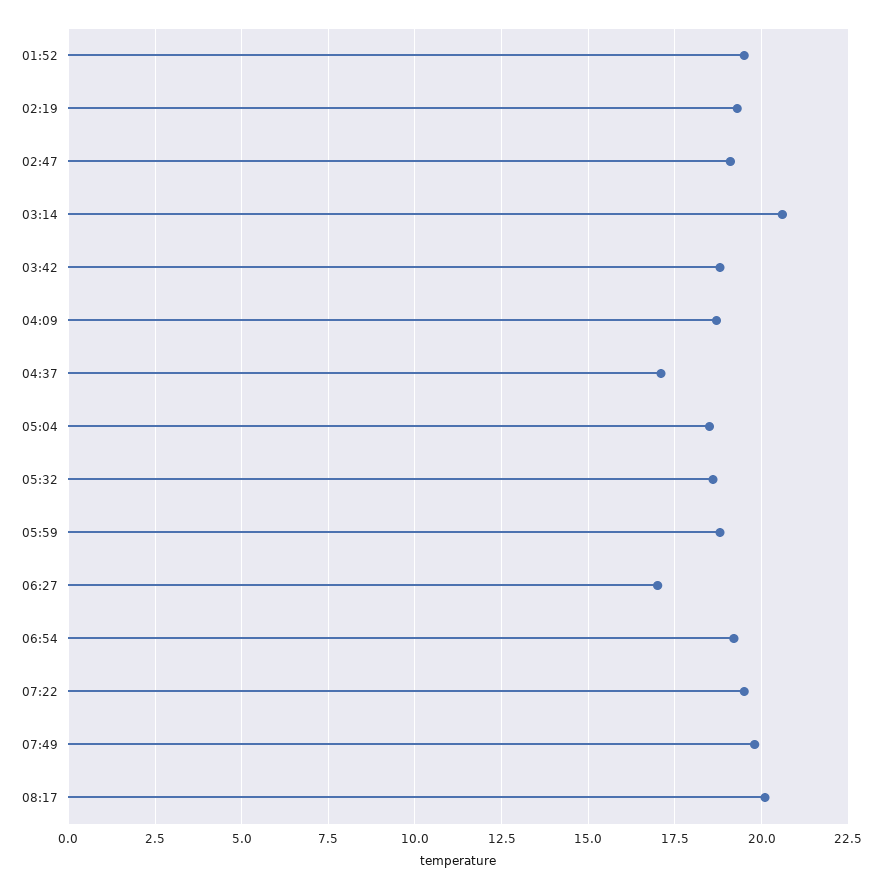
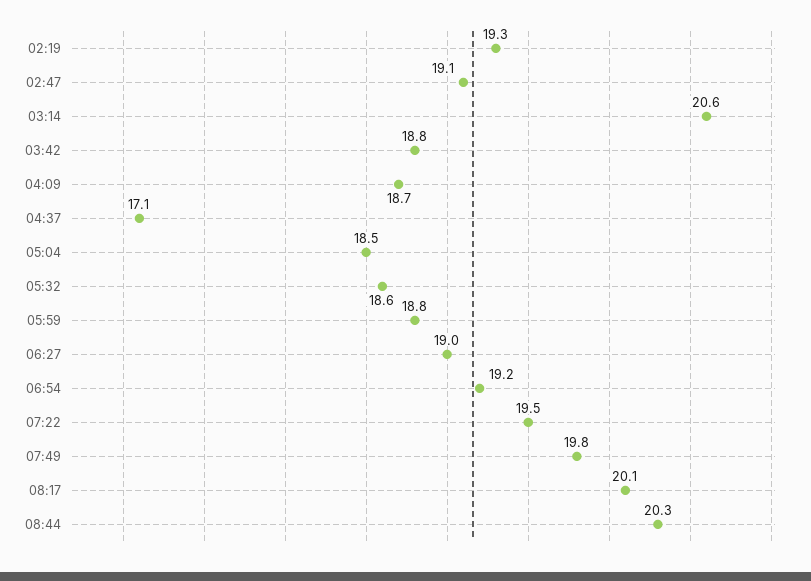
01:52: 19.5 -> none
06:27: 17 -> 19
08:44: none -> 20.3

